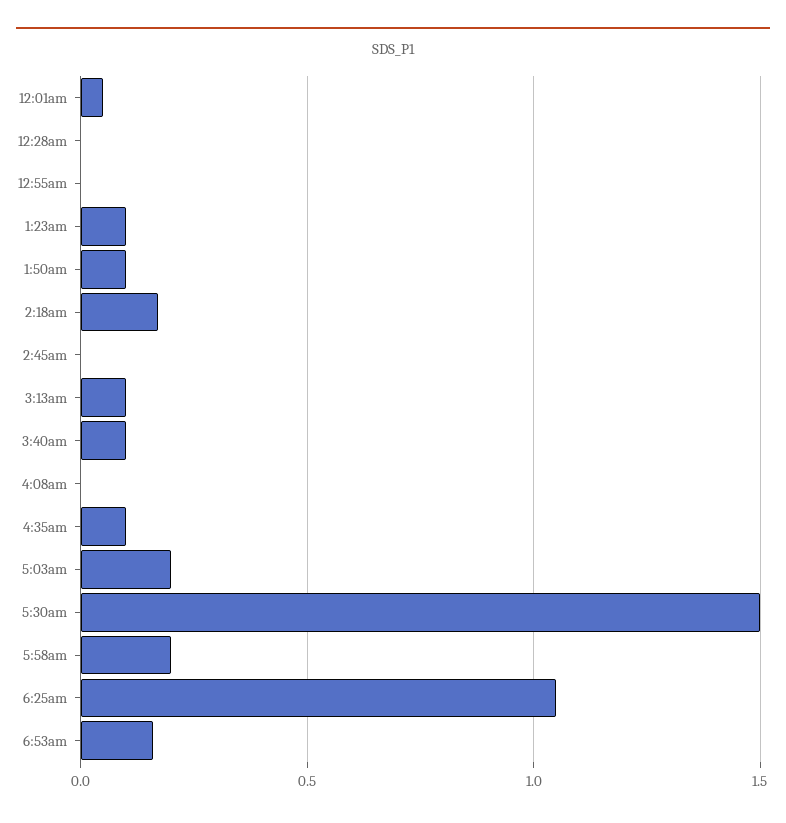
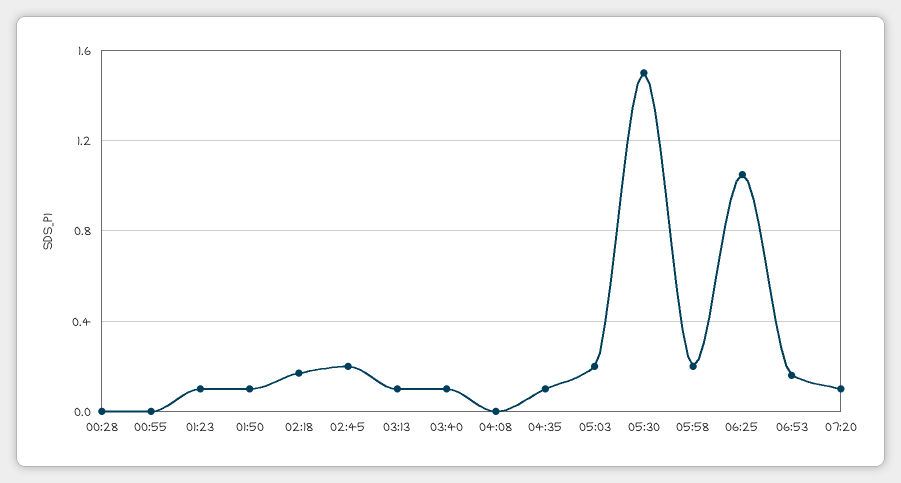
12:01am: 0.05 -> none
2:45am: 0 -> 0.2
07:20: none -> 0.1

